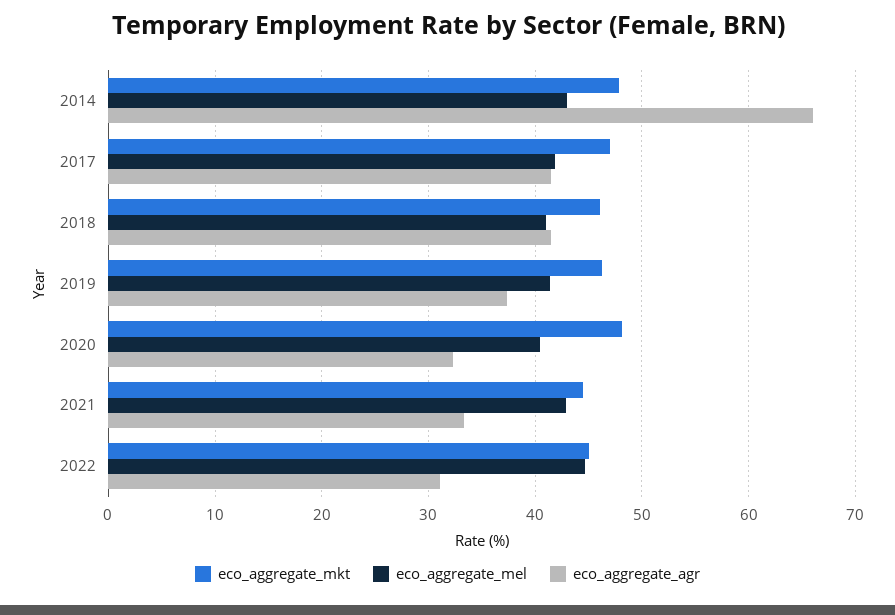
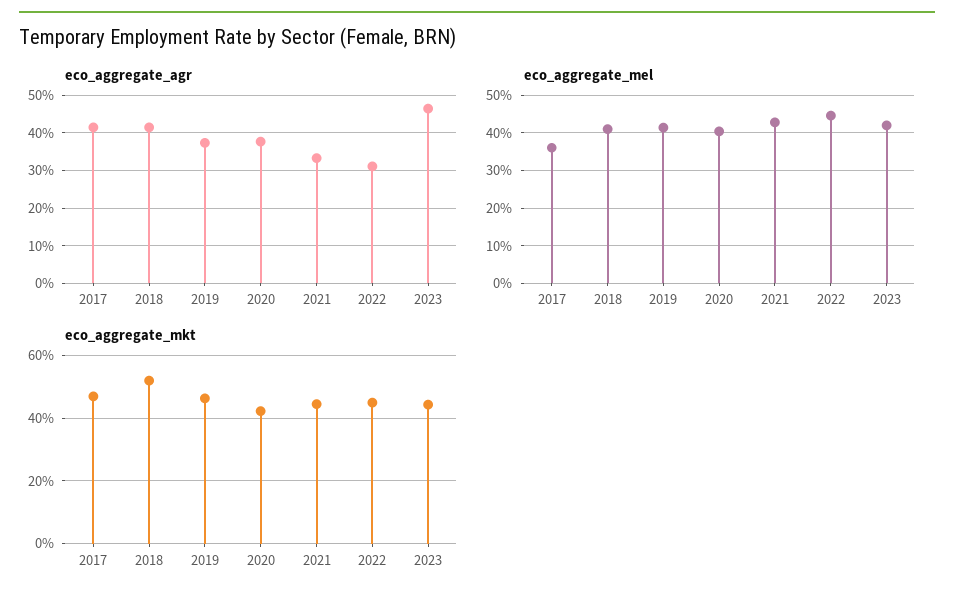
eco_aggregate_mkt, 2014: 48 -> none
eco_aggregate_mel, 2014: 43 -> none
eco_aggregate_agr, 2014: 66 -> none
eco_aggregate_mel, 2017: 42 -> 36
eco_aggregate_mkt, 2018: 46 -> 52
eco_aggregate_mkt, 2020: 48 -> 42
eco_aggregate_agr, 2020: 32 -> 38
eco_aggregate_agr, 2023: none -> 46
eco_aggregate_mel, 2023: none -> 42
eco_aggregate_mkt, 2023: none -> 44

